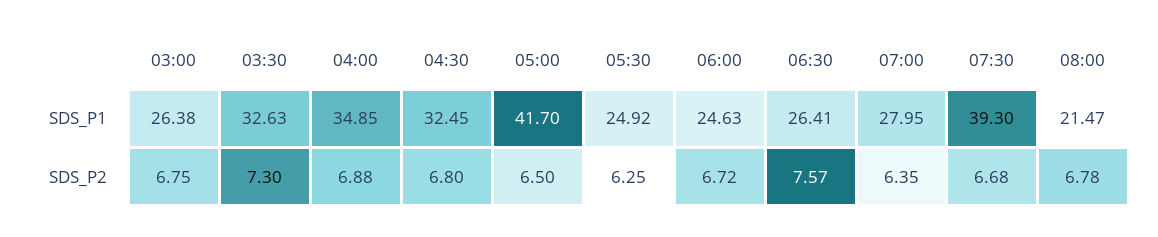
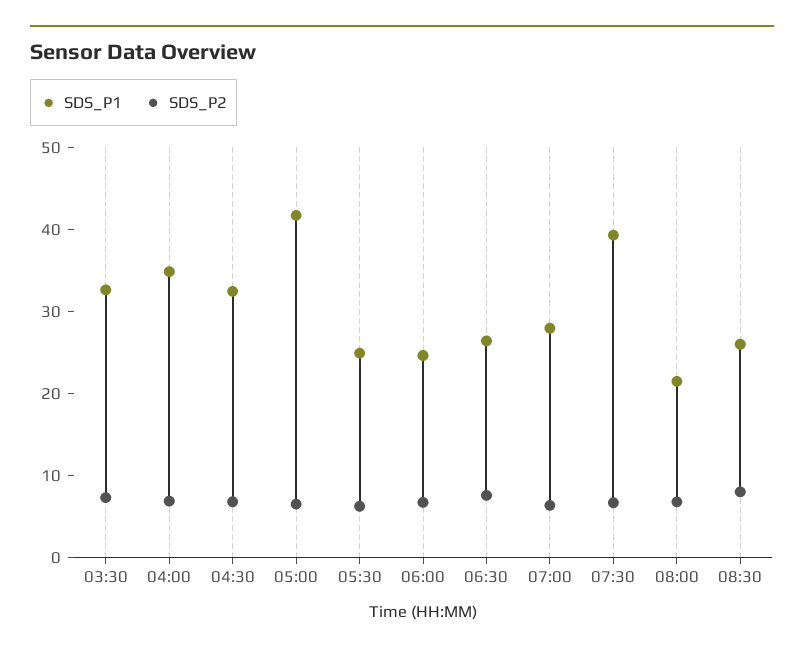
SDS_P1, 03:00: 26.38 -> none
SDS_P2, 03:00: 6.75 -> none
SDS_P1, 08:30: none -> 26
SDS_P2, 08:30: none -> 8

